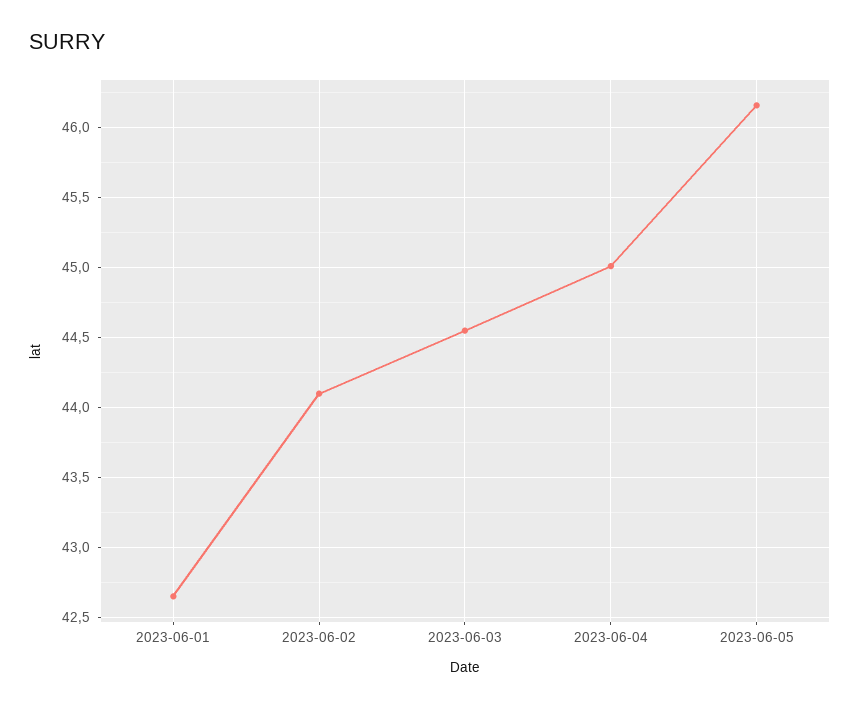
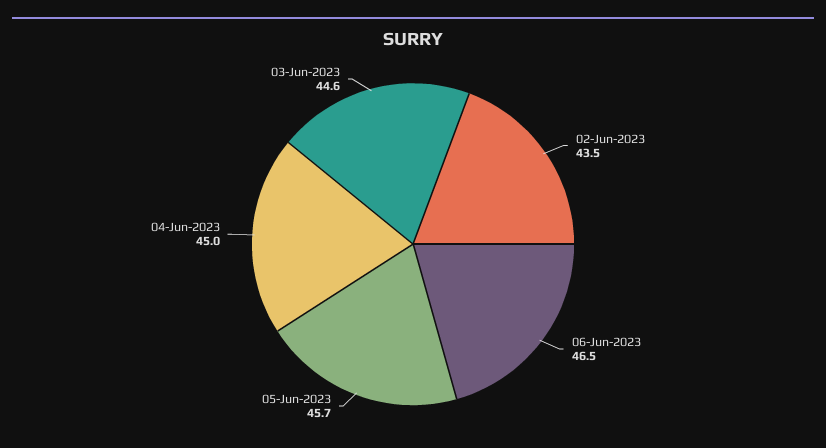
2023-06-01: 42.65 -> none
2023-06-02: 44.1 -> 43.5
2023-06-05: 46.15 -> 45.7
06-Jun-2023: none -> 46.5

